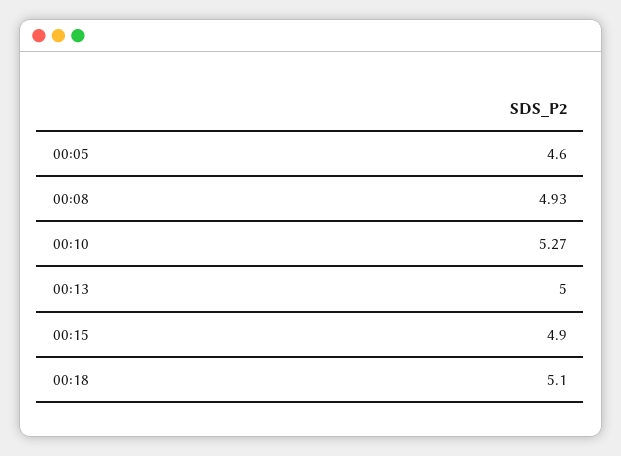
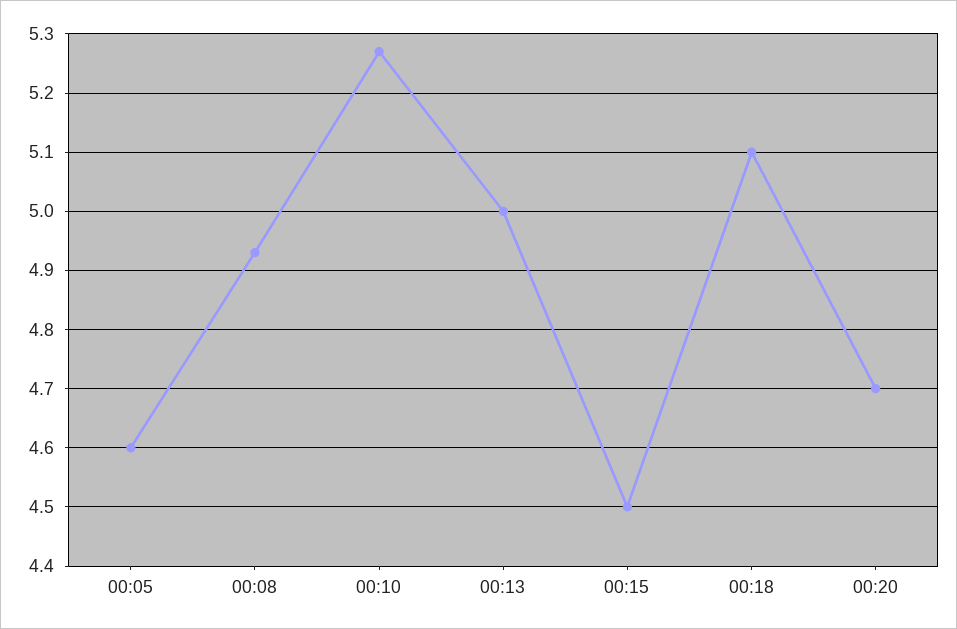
00:15: 4.9 -> 4.5
00:20: none -> 4.7

